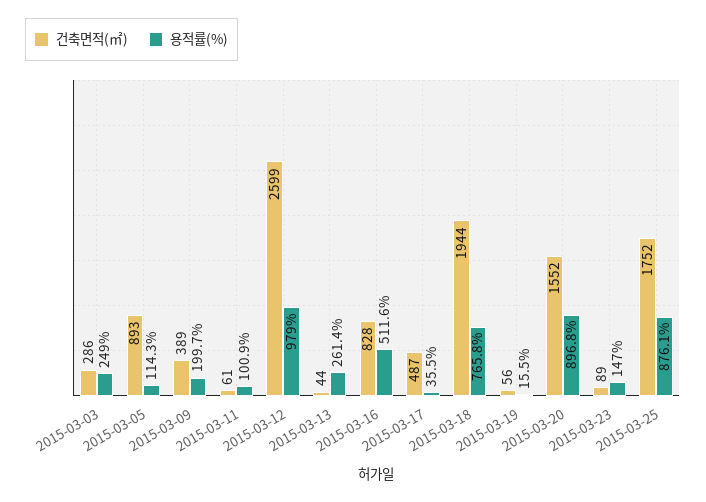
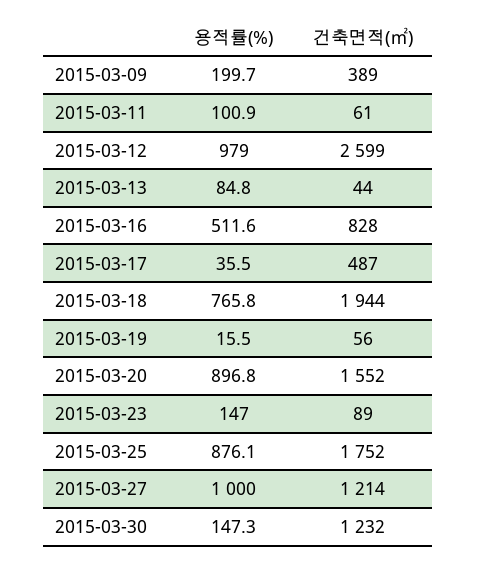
건축면적(㎡), 2015-03-03: 286 -> none
용적률(%), 2015-03-03: 249 -> none
건축면적(㎡), 2015-03-05: 893 -> none
용적률(%), 2015-03-05: 114.3 -> none
용적률(%), 2015-03-13: 261.4 -> 84.8
용적률(%), 2015-03-27: none -> 1000
건축면적(㎡), 2015-03-27: none -> 1214
용적률(%), 2015-03-30: none -> 147.3
건축면적(㎡), 2015-03-30: none -> 1232

